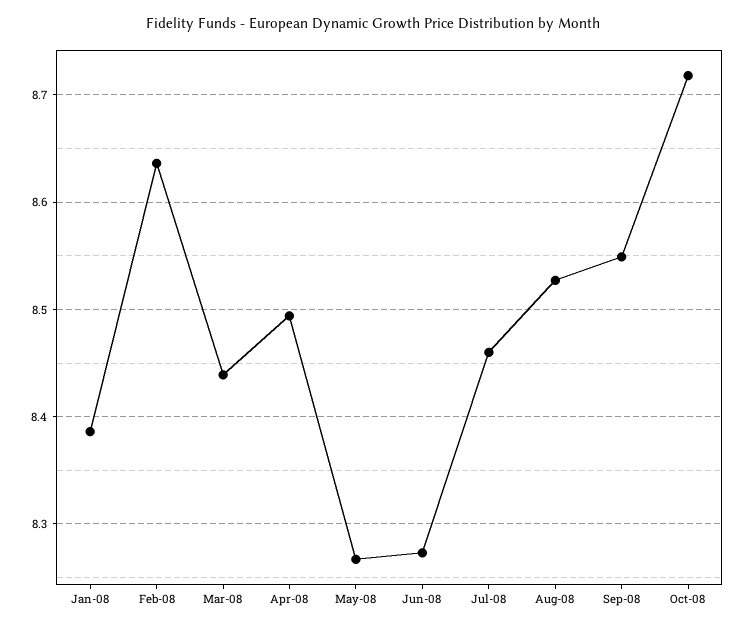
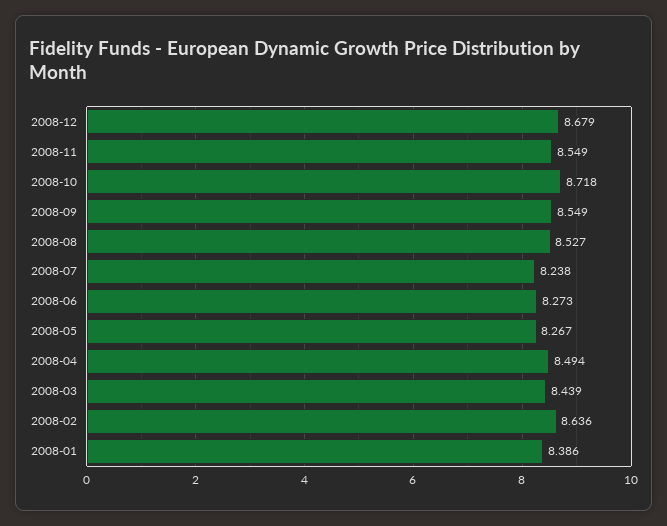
Jul-08: 8.46 -> 8.238
2008-12: none -> 8.679
2008-11: none -> 8.549

